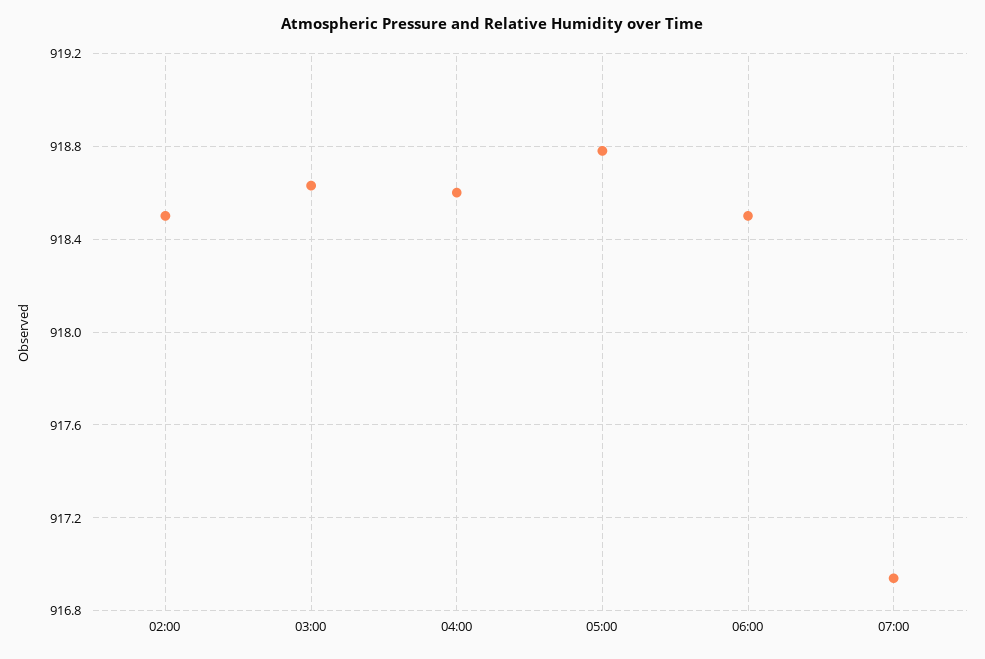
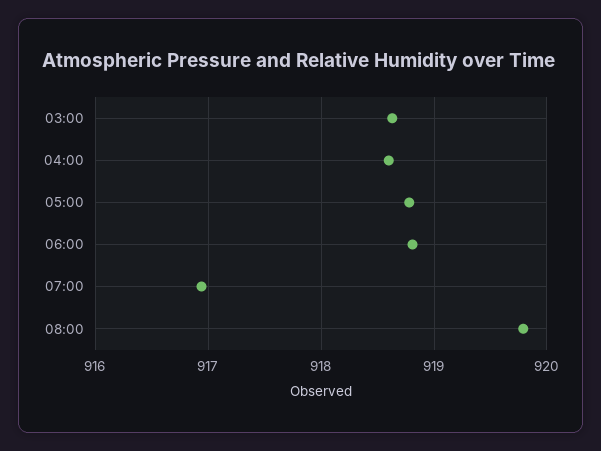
02:00: 918.5 -> none
06:00: 918.5 -> 918.8
08:00: none -> 919.8

